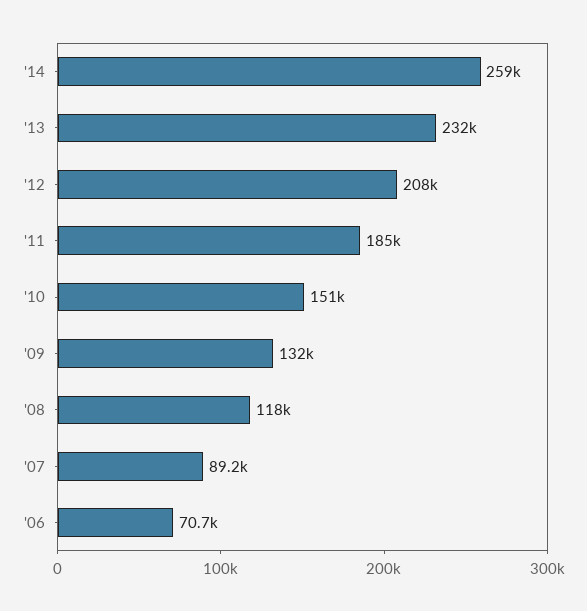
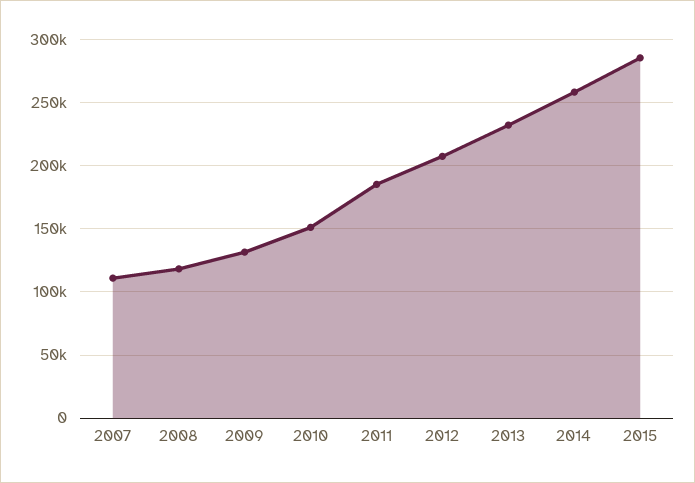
'07: 89200 -> 110000
'06: 70700 -> none
2015: none -> 285000

